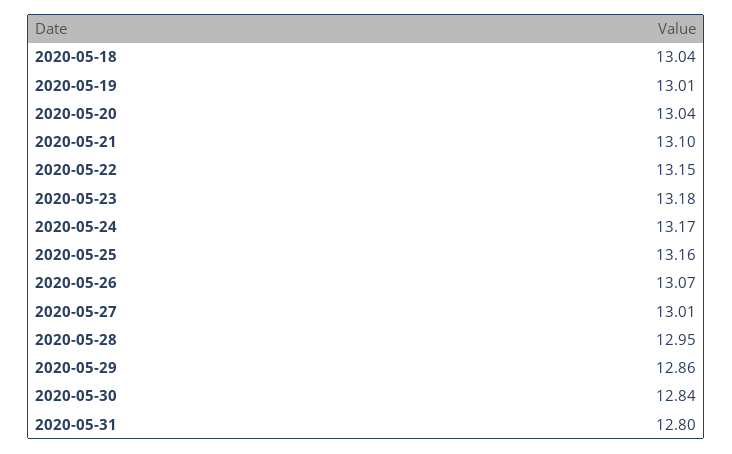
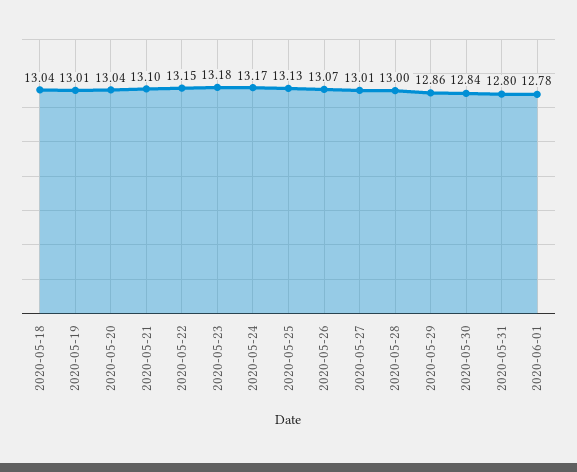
2020-05-25: 13.16 -> 13.13
2020-05-28: 12.95 -> 13
2020-06-01: none -> 12.78

